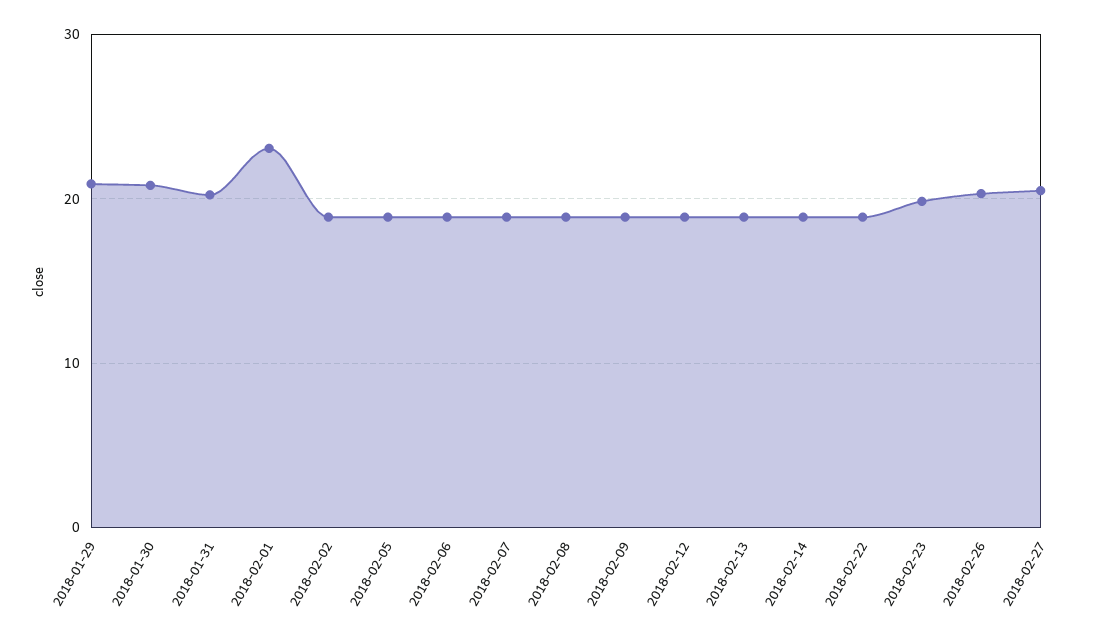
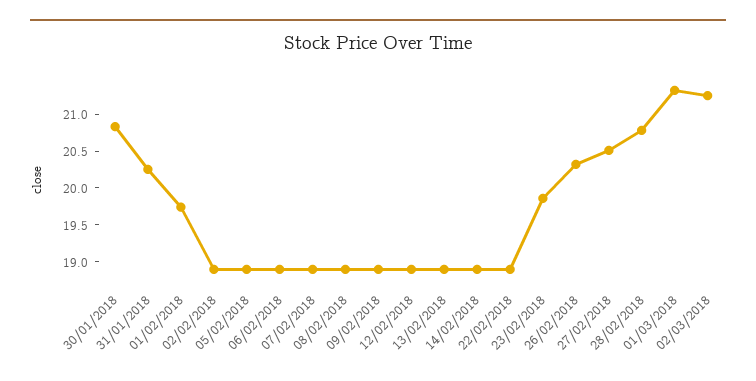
2018-01-29: 21 -> none
2018-02-01: 23 -> 19.75
28/02/2018: none -> 20.75
01/03/2018: none -> 21.25
02/03/2018: none -> 21.25

